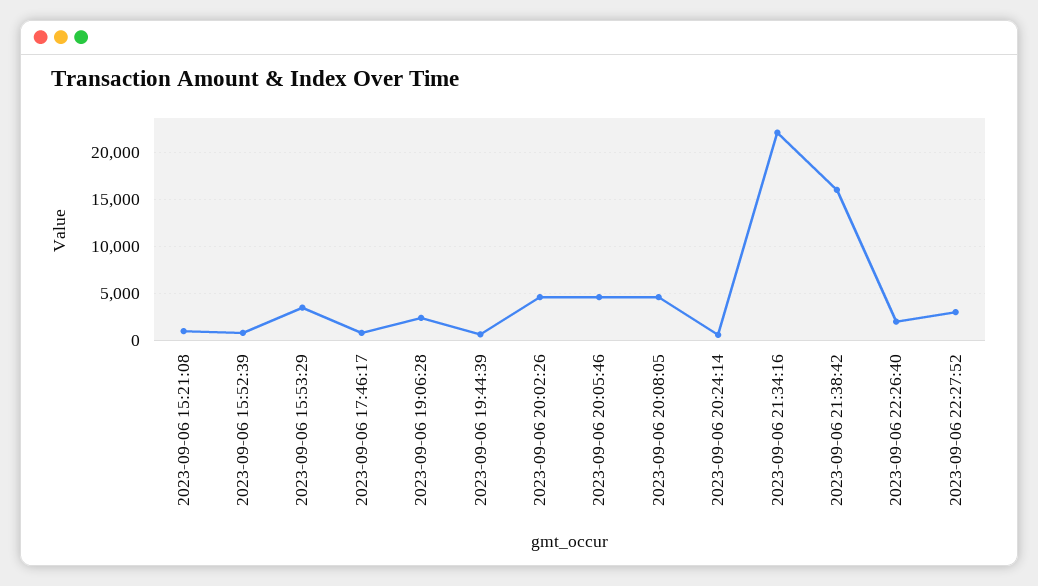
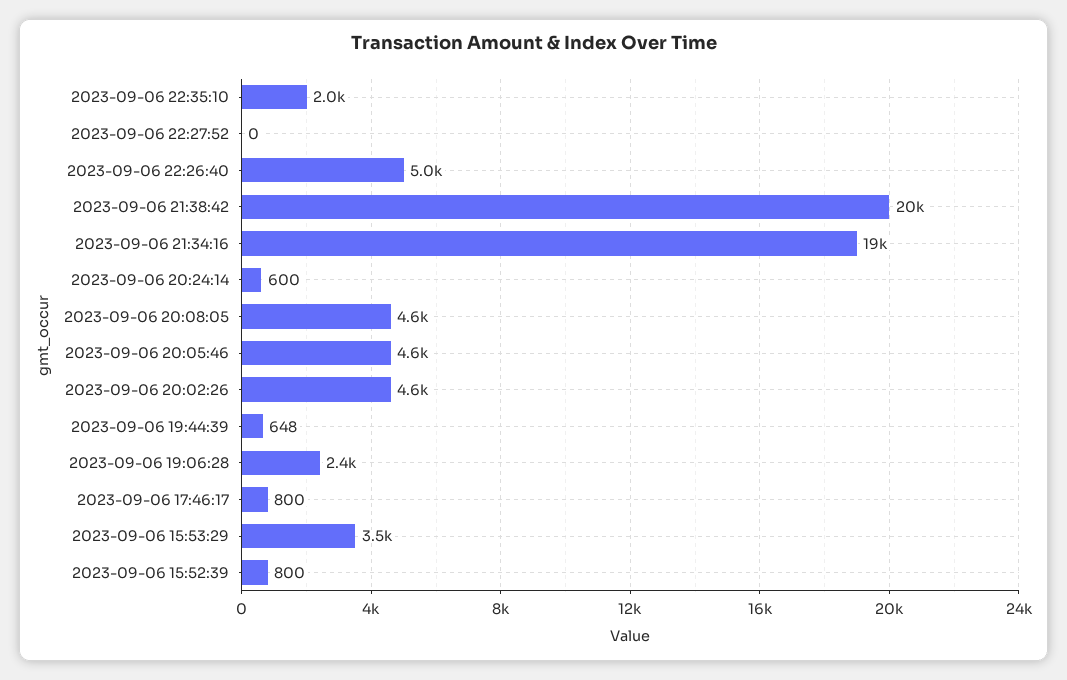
2023-09-06 15:21:08: 1000 -> none
2023-09-06 21:34:16: 22000 -> 19000
2023-09-06 21:38:42: 16000 -> 20000
2023-09-06 22:26:40: 2000 -> 5000
2023-09-06 22:27:52: 3000 -> 0
2023-09-06 22:35:10: none -> 2000

